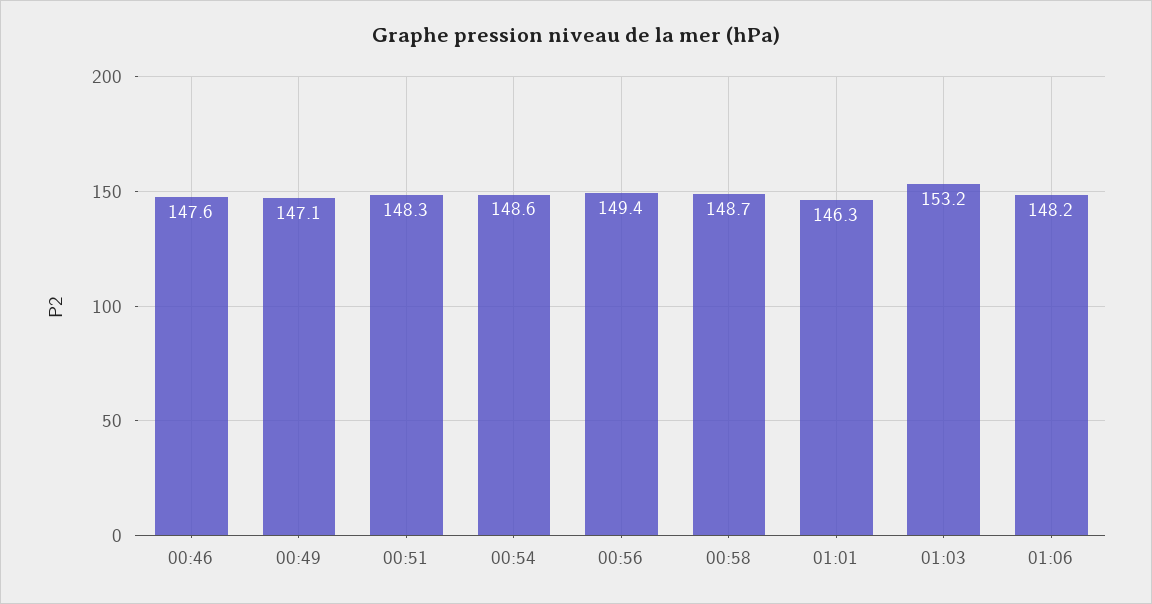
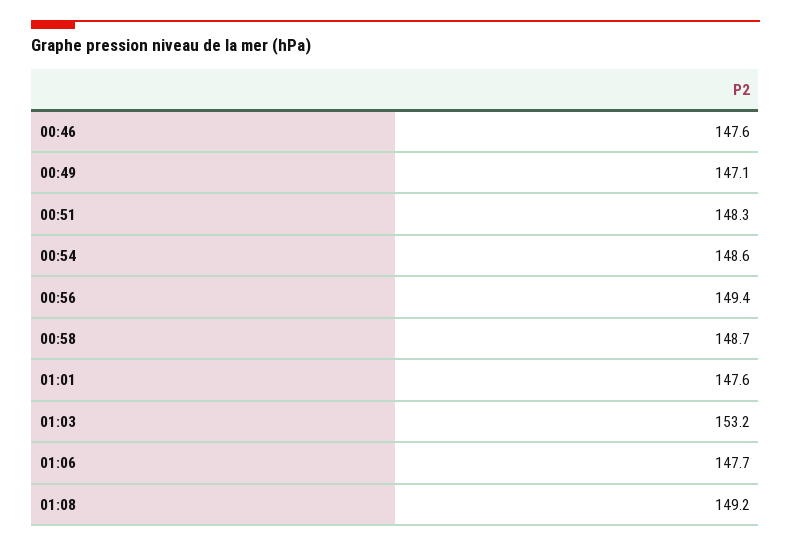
01:01: 146.3 -> 147.6
01:06: 148.2 -> 147.7
01:08: none -> 149.2

